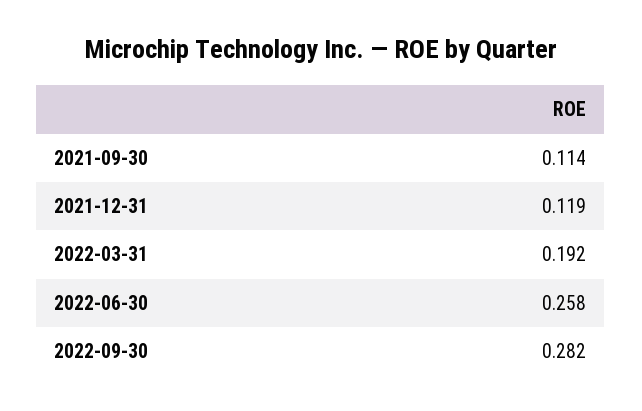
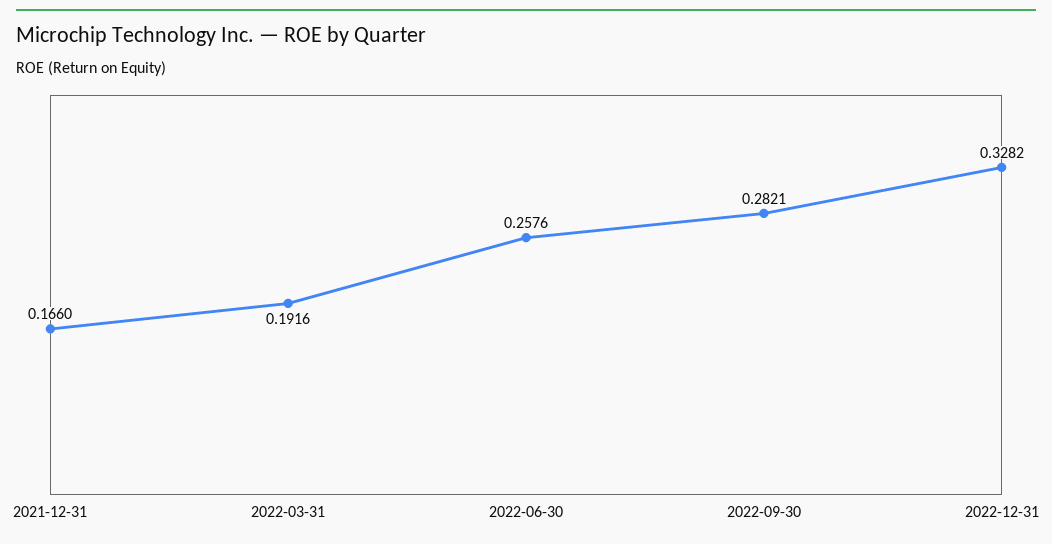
2021-09-30: 0.114 -> none
2021-12-31: 0.119 -> 0.166
2022-12-31: none -> 0.3282

